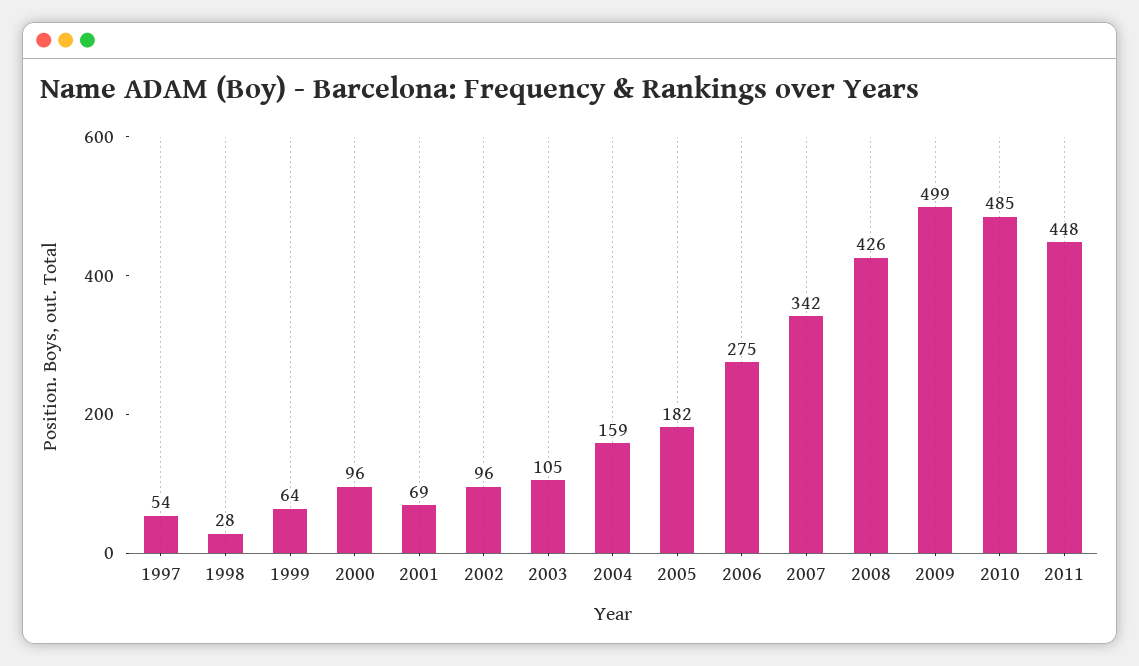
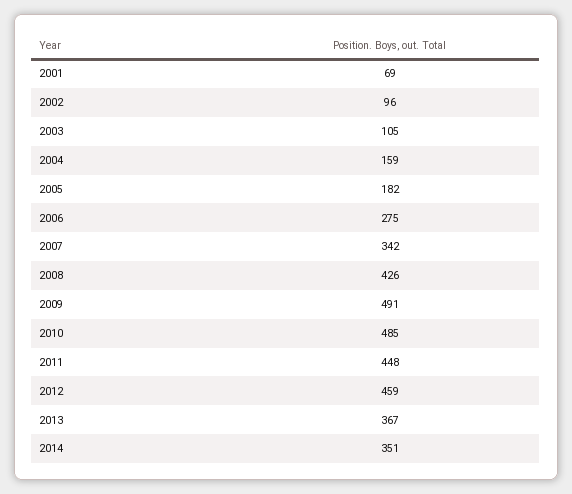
1997: 54 -> none
1998: 28 -> none
1999: 64 -> none
2000: 96 -> none
2009: 499 -> 491
2012: none -> 459
2013: none -> 367
2014: none -> 351

